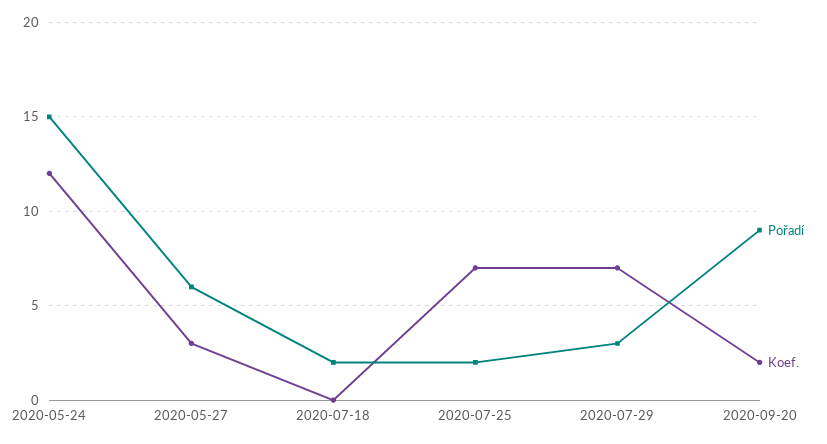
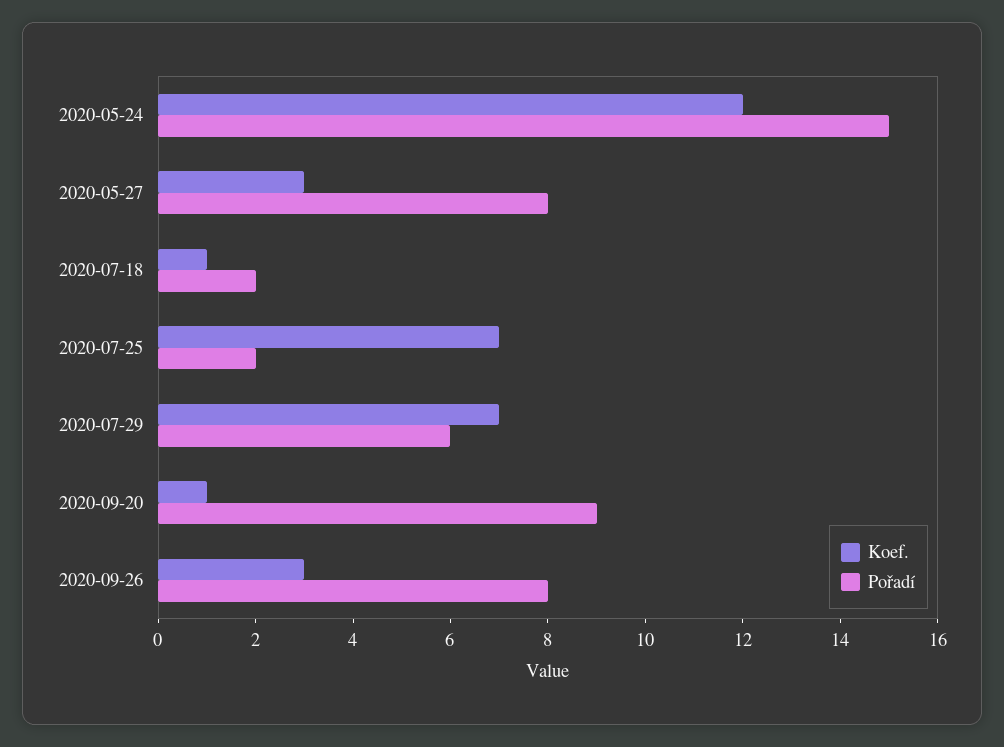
Pořadí, 2020-05-27: 6 -> 8
Koef., 2020-07-18: 0 -> 1
Pořadí, 2020-07-29: 3 -> 6
Koef., 2020-09-20: 2 -> 1
Koef., 2020-09-26: none -> 3
Pořadí, 2020-09-26: none -> 8

